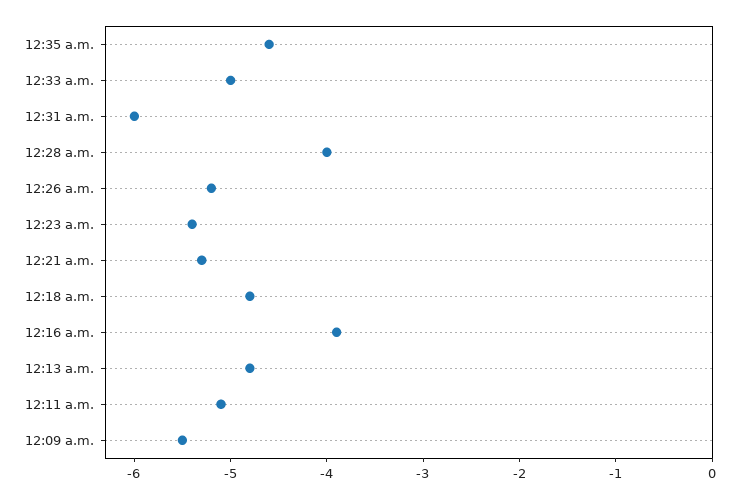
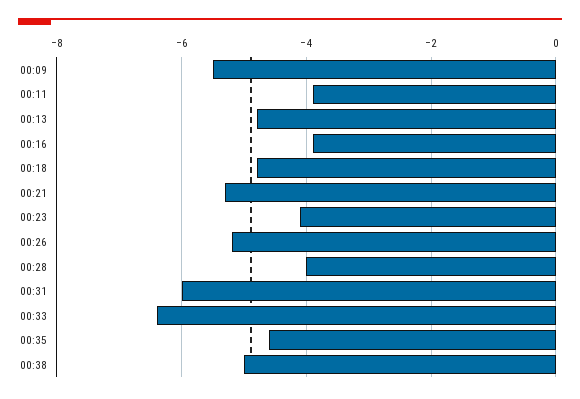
12:33 a.m.: -5 -> -6.5
12:23 a.m.: -5.4 -> -4
12:11 a.m.: -5.1 -> -4
00:38: none -> -5

